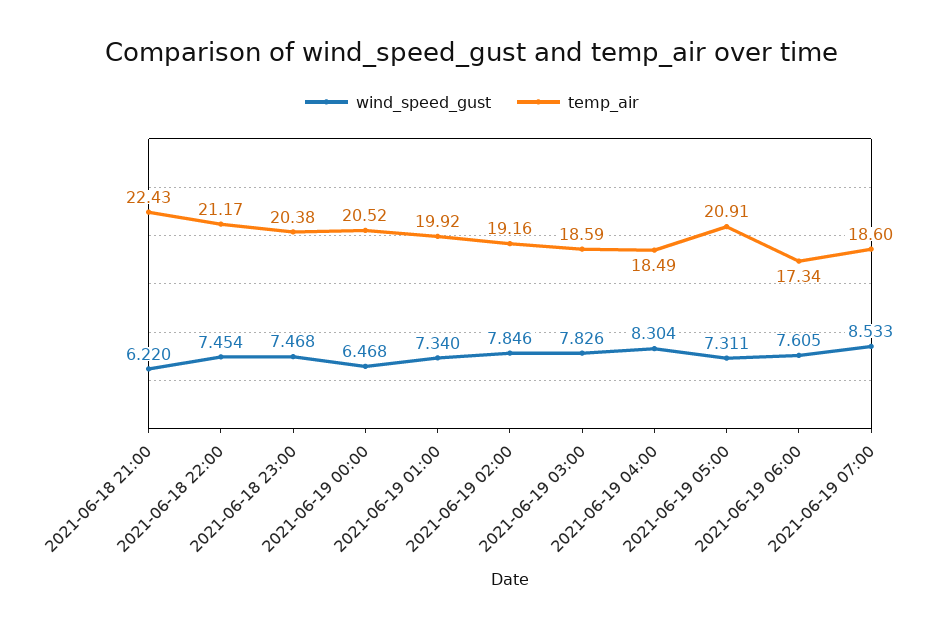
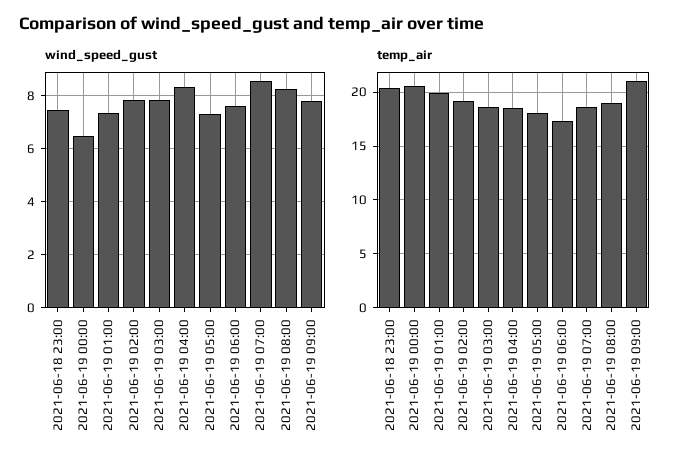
wind_speed_gust, 2021-06-18 21:00: 6.22 -> none
temp_air, 2021-06-18 21:00: 22.43 -> none
wind_speed_gust, 2021-06-18 22:00: 7.454 -> none
temp_air, 2021-06-18 22:00: 21.17 -> none
temp_air, 2021-06-19 05:00: 20.91 -> 18
wind_speed_gust, 2021-06-19 08:00: none -> 8.25
wind_speed_gust, 2021-06-19 09:00: none -> 7.75
temp_air, 2021-06-19 08:00: none -> 19
temp_air, 2021-06-19 09:00: none -> 21

